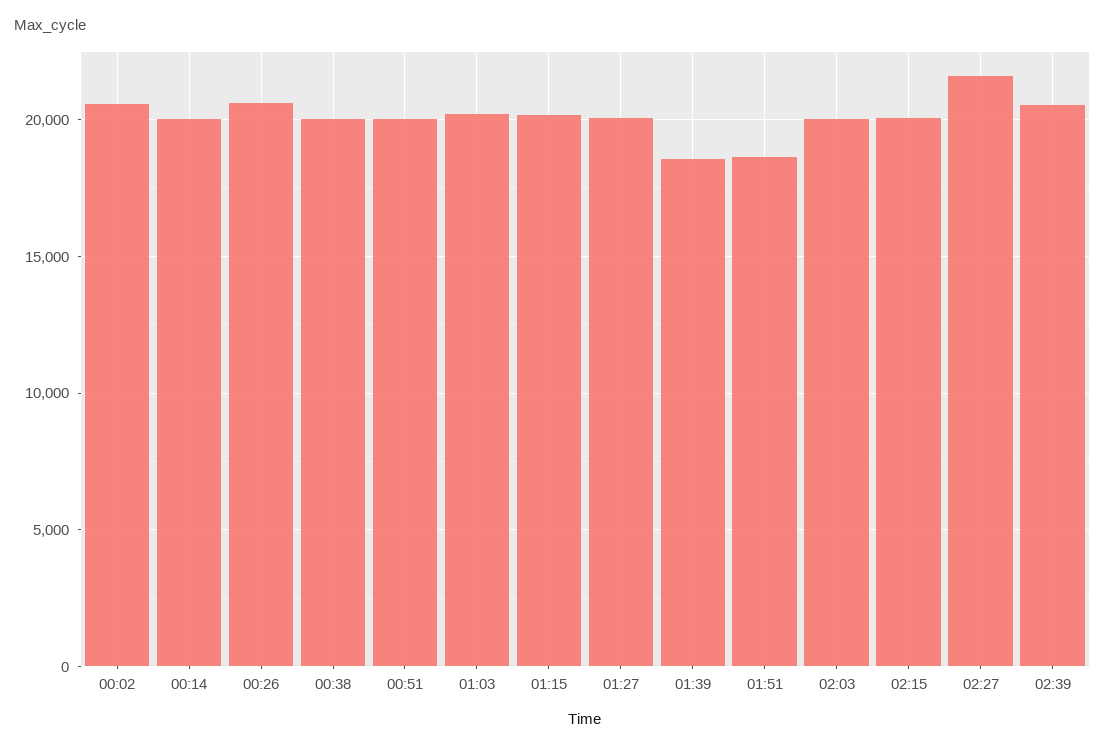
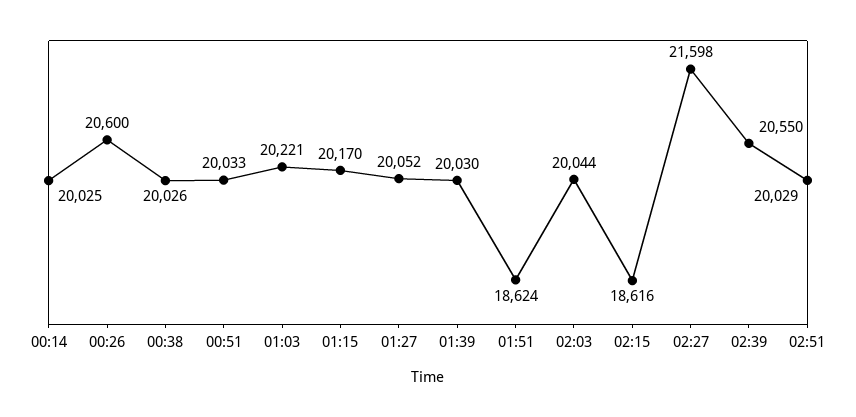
00:02: 20500 -> none
01:39: 18500 -> 20030
02:15: 20000 -> 18616
02:51: none -> 20029

